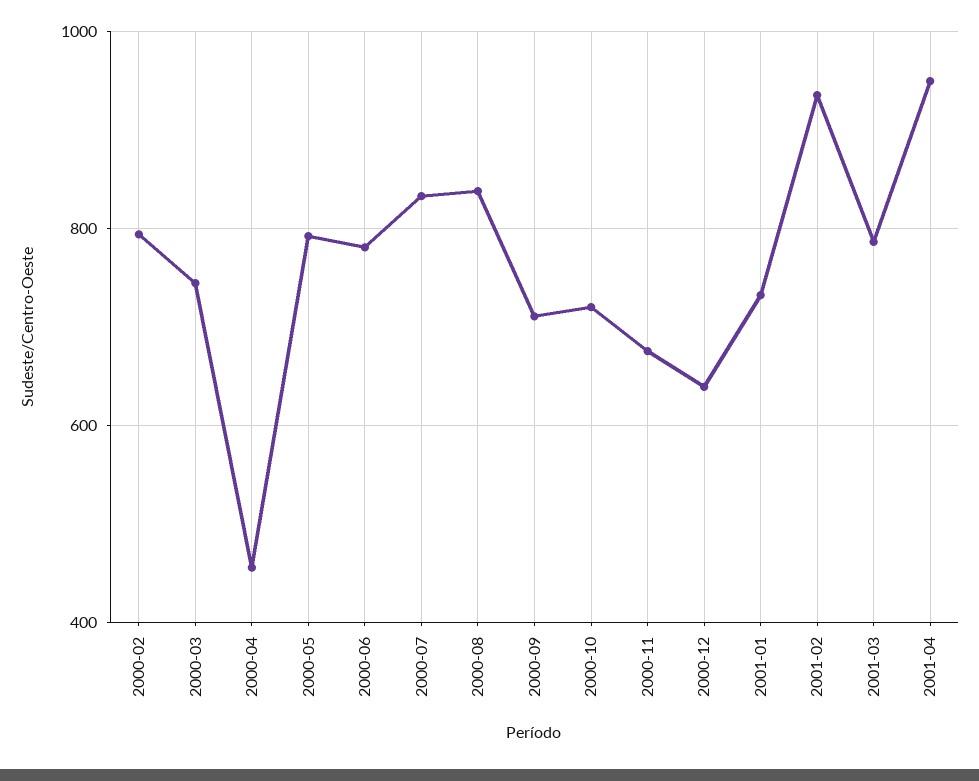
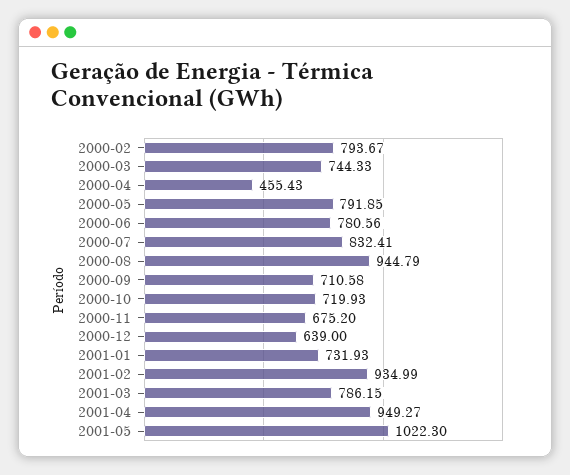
2000-08: 840 -> 944.79
2001-05: none -> 1022.3

